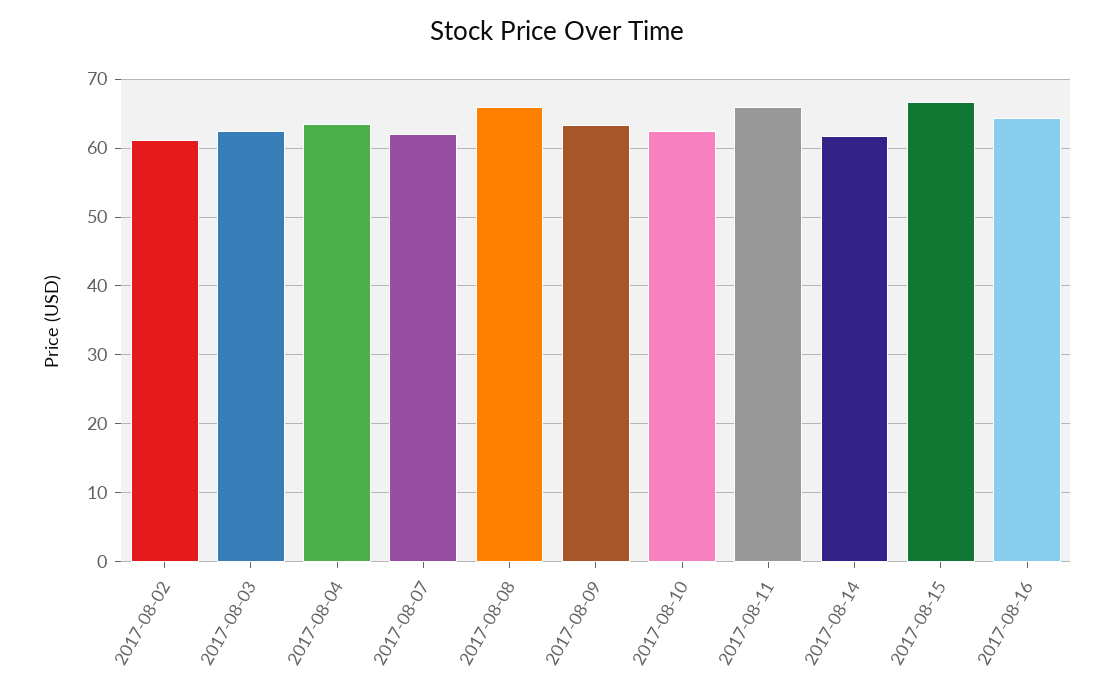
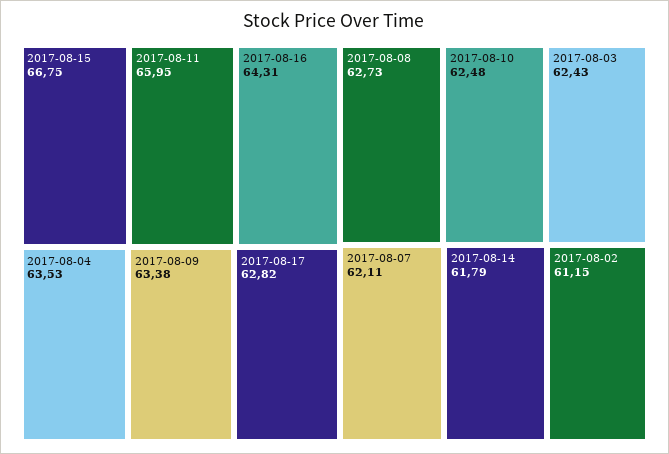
2017-08-08: 66 -> 62.73
2017-08-17: none -> 62.82

